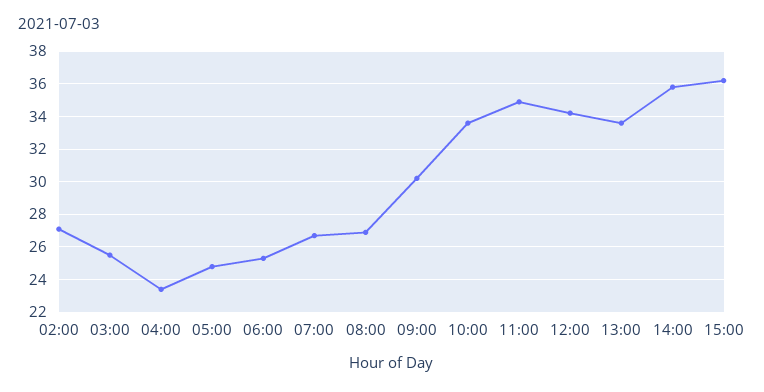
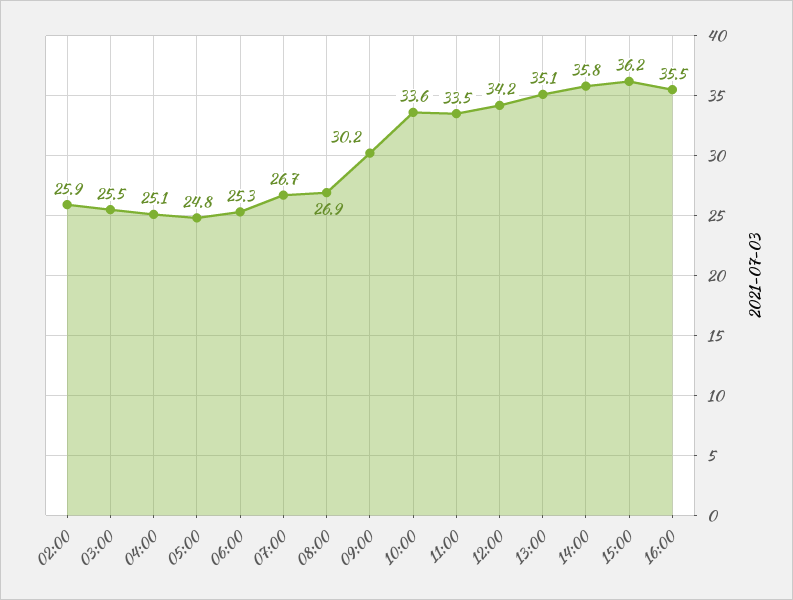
02:00: 27 -> 25.9
04:00: 23.5 -> 25.1
11:00: 35 -> 33.5
13:00: 33.5 -> 35.1
16:00: none -> 35.5

